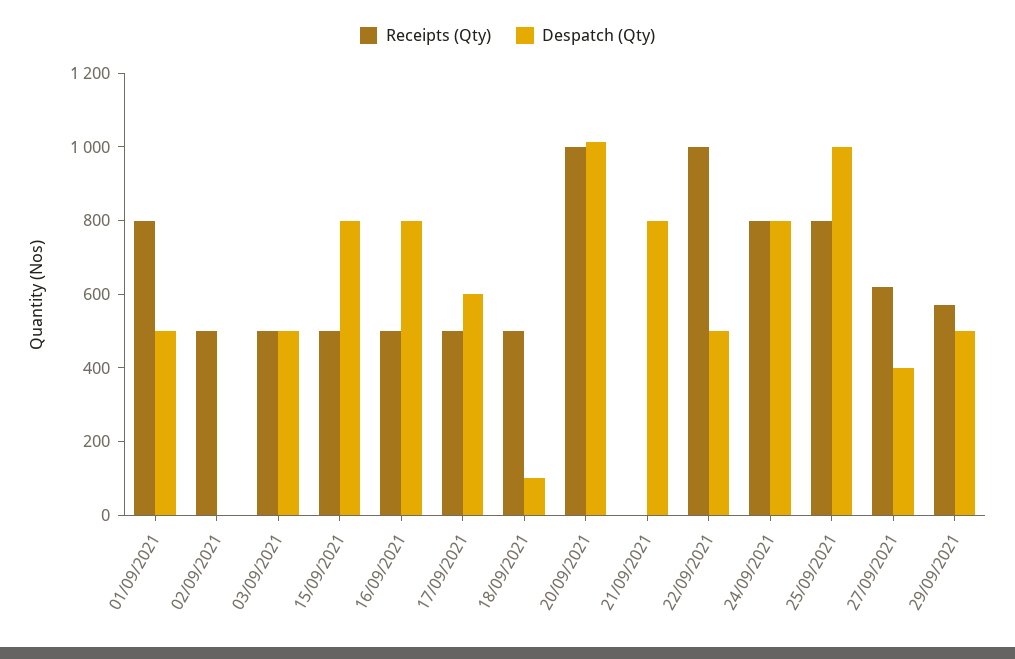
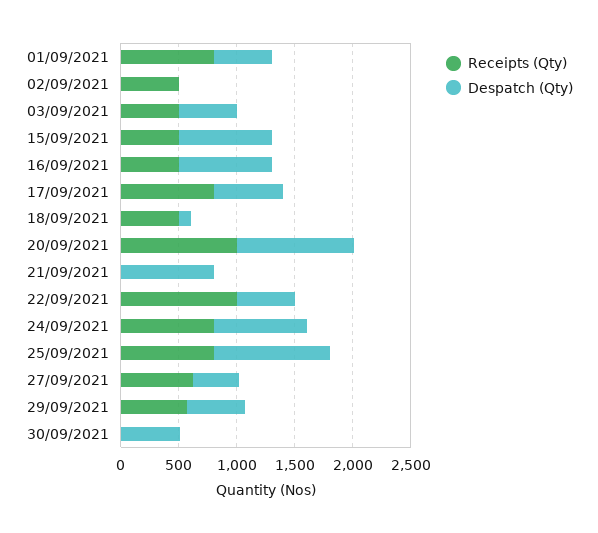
Receipts (Qty), 17/09/2021: 500 -> 800
Receipts (Qty), 30/09/2021: none -> 0
Despatch (Qty), 30/09/2021: none -> 500

